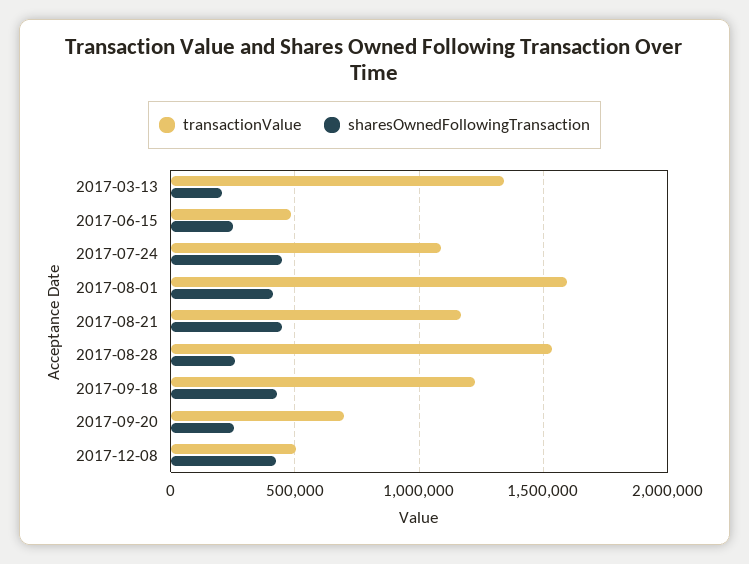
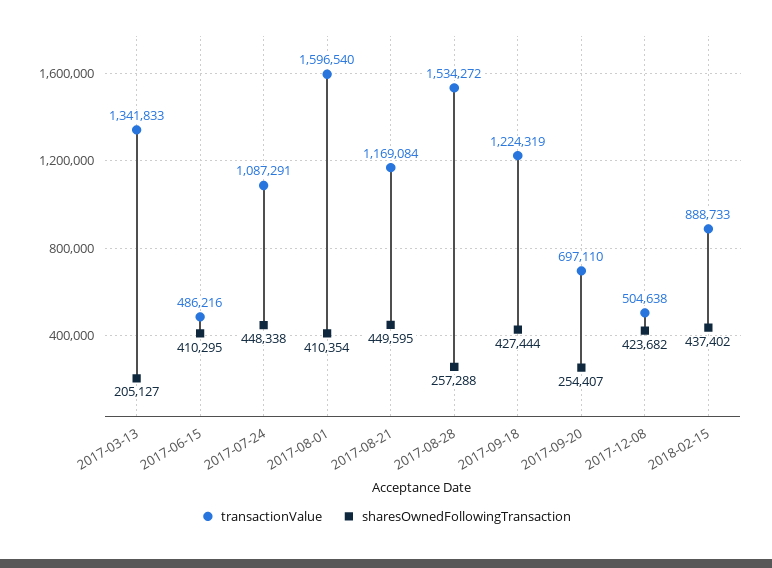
sharesOwnedFollowingTransaction, 2017-06-15: 250000 -> 410295
transactionValue, 2018-02-15: none -> 888733
sharesOwnedFollowingTransaction, 2018-02-15: none -> 437402

